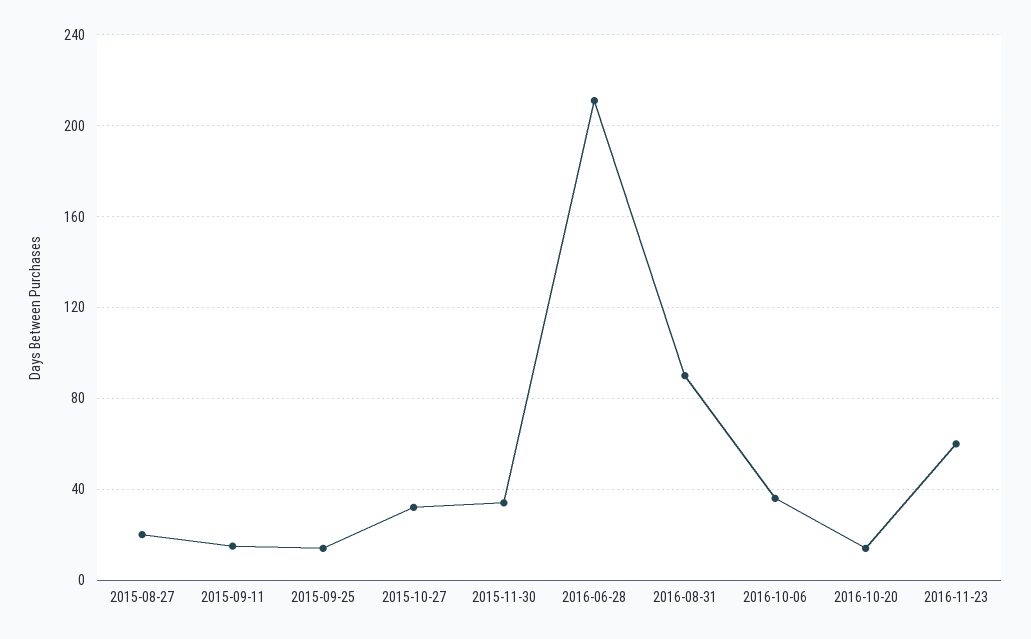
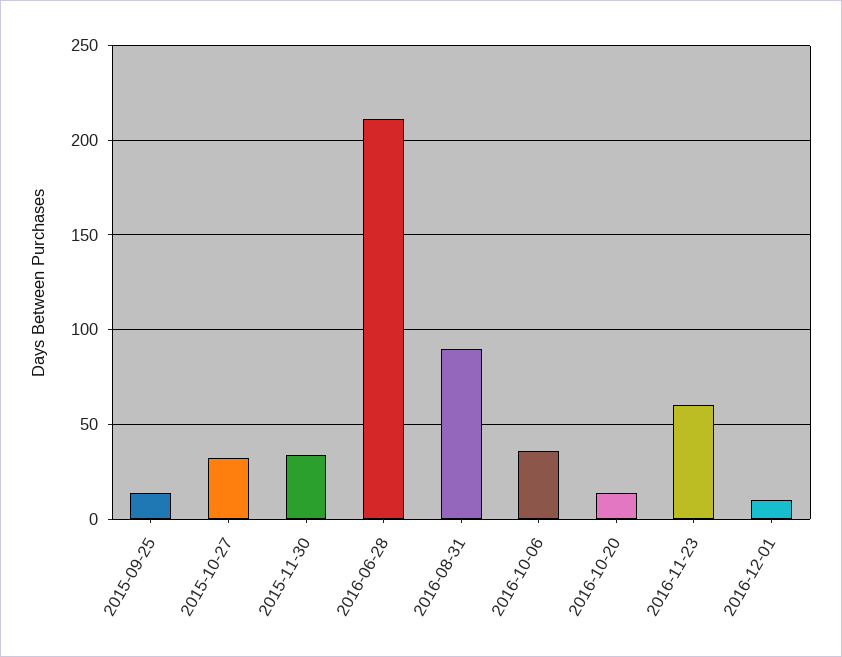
2015-08-27: 20 -> none
2015-09-11: 15 -> none
2016-12-01: none -> 10

